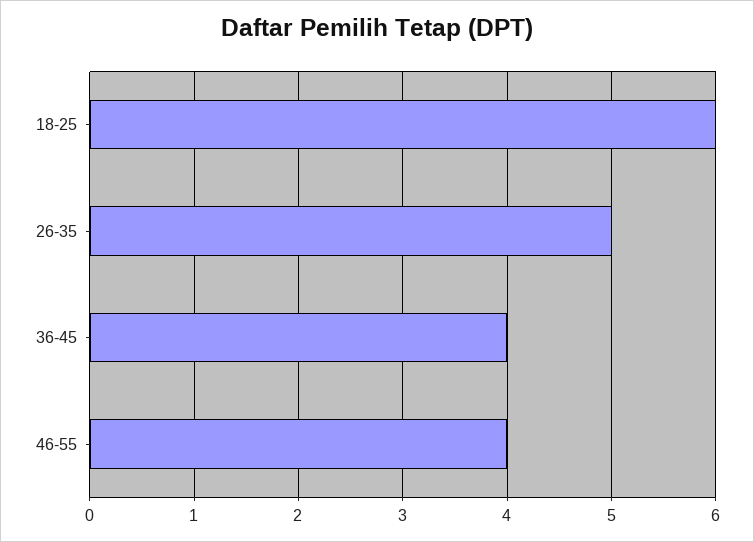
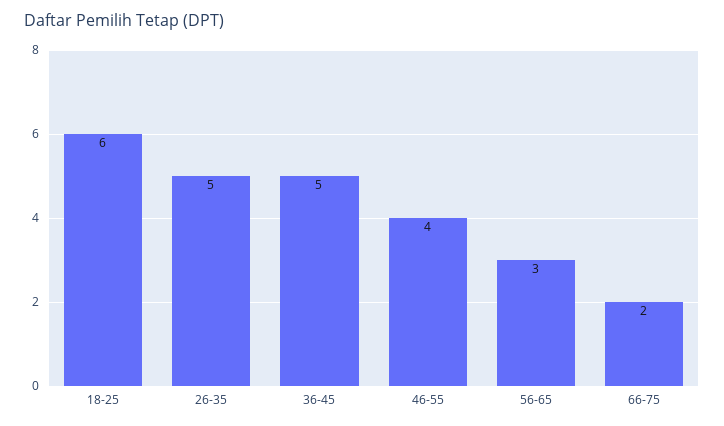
36-45: 4 -> 5
56-65: none -> 3
66-75: none -> 2

